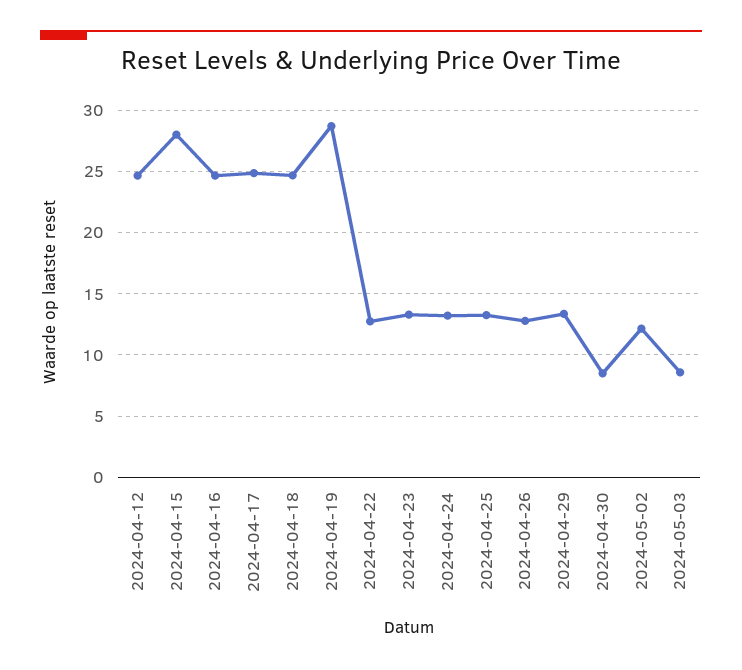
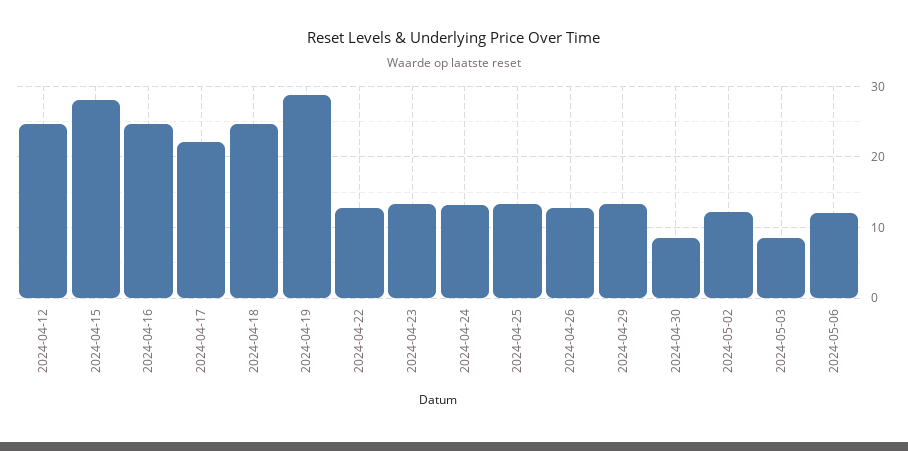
2024-04-17: 25 -> 22
2024-05-06: none -> 12

